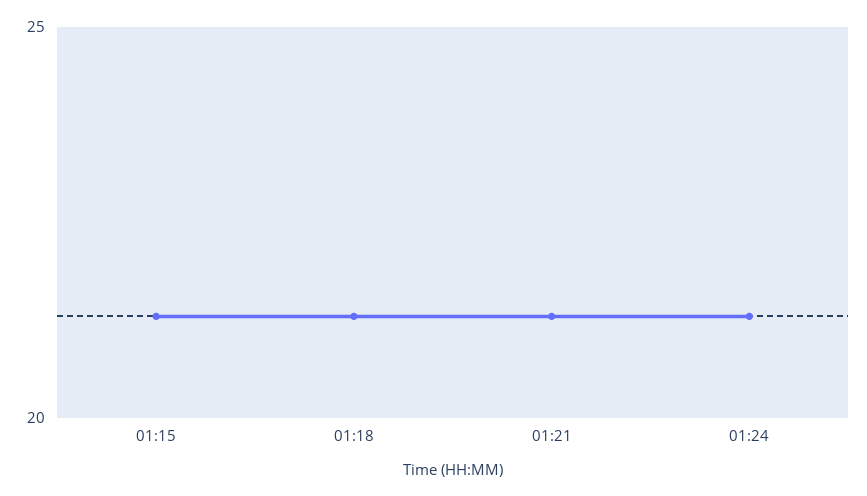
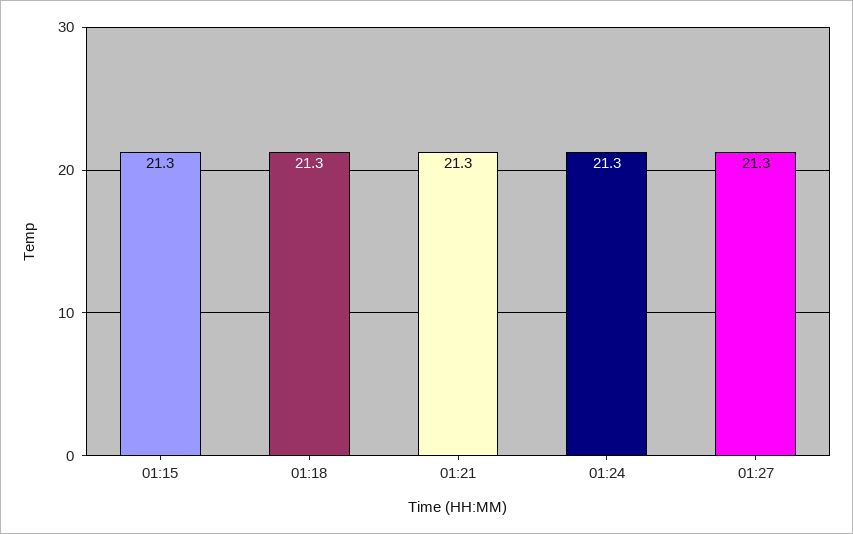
01:27: none -> 21.3

